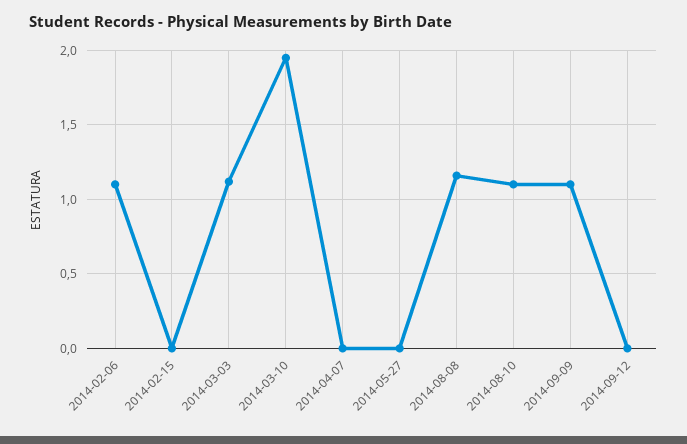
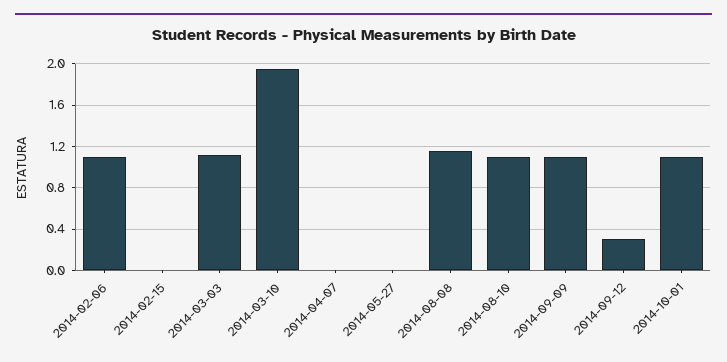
2014-09-12: 0 -> 0.3
2014-10-01: none -> 1.1

